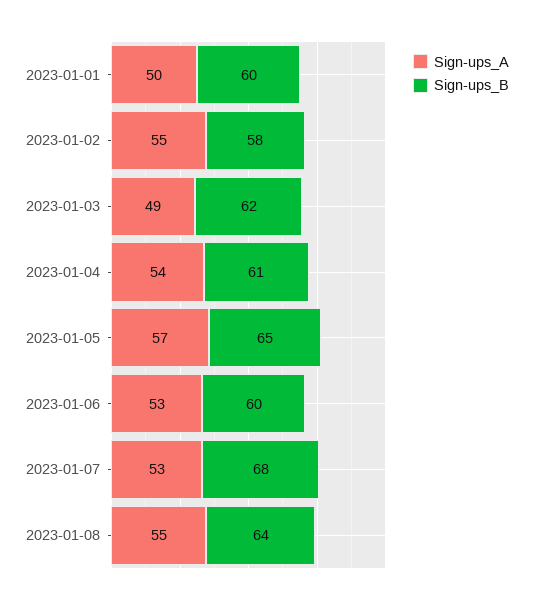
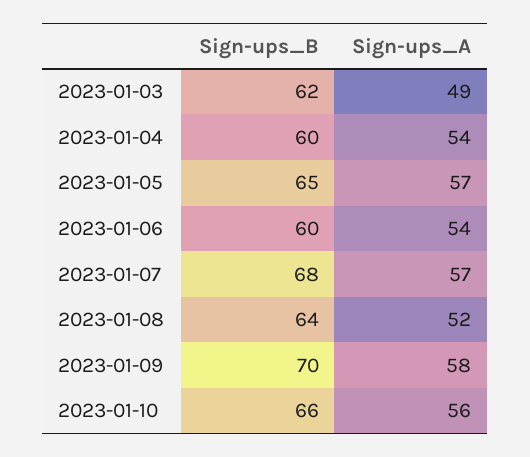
Sign-ups_A, 2023-01-01: 50 -> none
Sign-ups_B, 2023-01-01: 60 -> none
Sign-ups_A, 2023-01-02: 55 -> none
Sign-ups_B, 2023-01-02: 58 -> none
Sign-ups_B, 2023-01-04: 61 -> 60
Sign-ups_A, 2023-01-06: 53 -> 54
Sign-ups_A, 2023-01-07: 53 -> 57
Sign-ups_A, 2023-01-08: 55 -> 52
Sign-ups_B, 2023-01-09: none -> 70
Sign-ups_A, 2023-01-09: none -> 58
Sign-ups_B, 2023-01-10: none -> 66
Sign-ups_A, 2023-01-10: none -> 56

